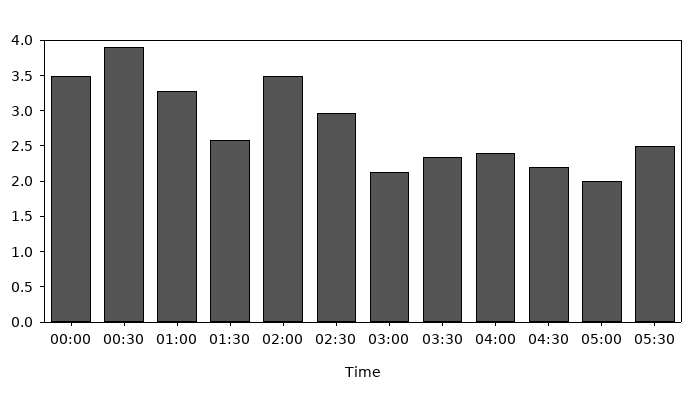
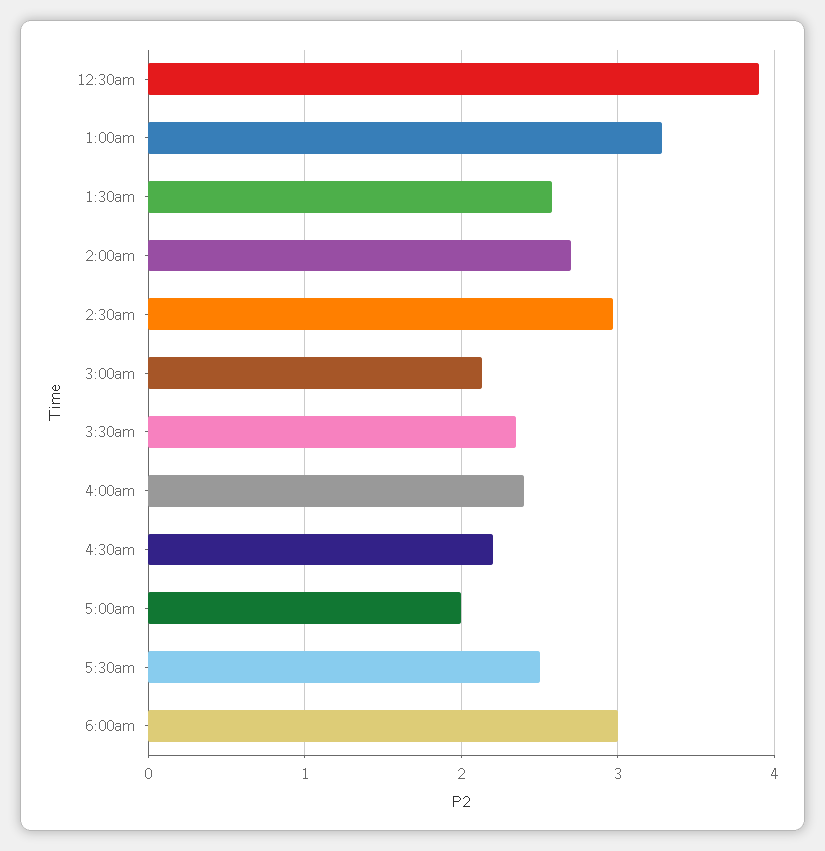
00:00: 3.5 -> none
02:00: 3.5 -> 2.7
6:00am: none -> 3

